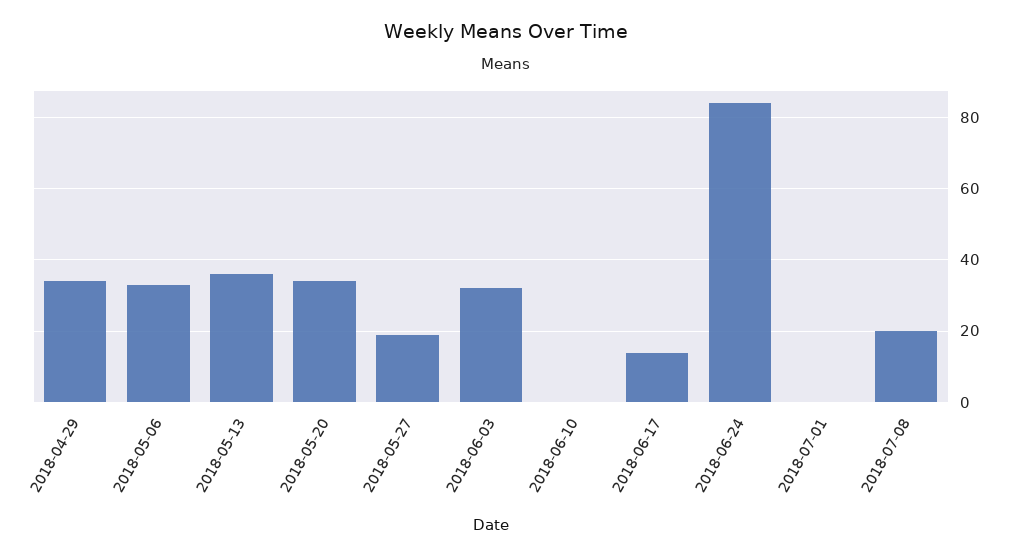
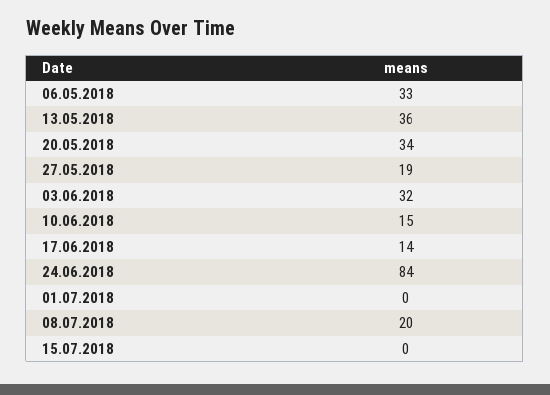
2018-04-29: 35 -> none
2018-06-10: 0 -> 15
15.07.2018: none -> 0

